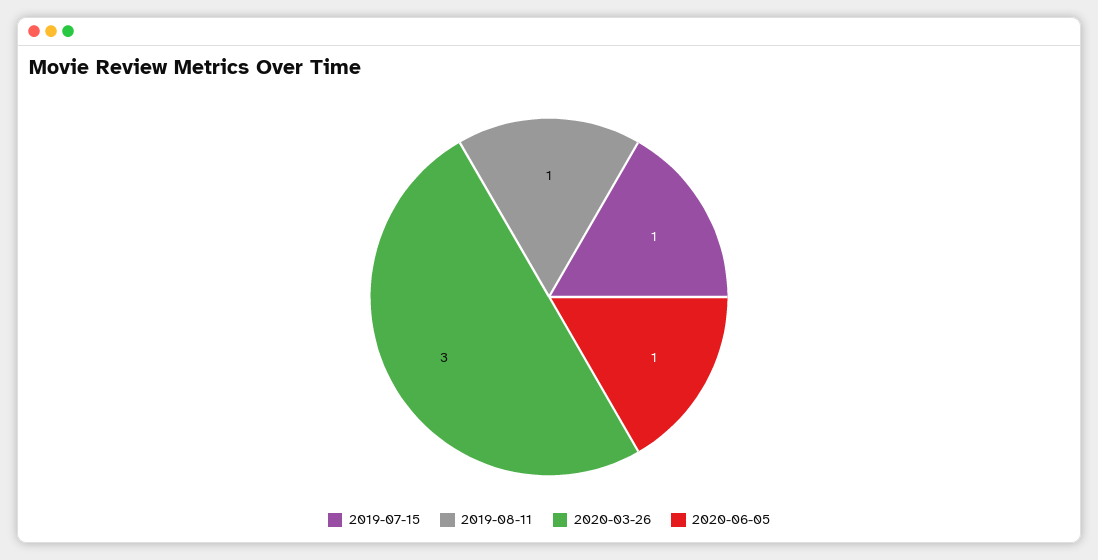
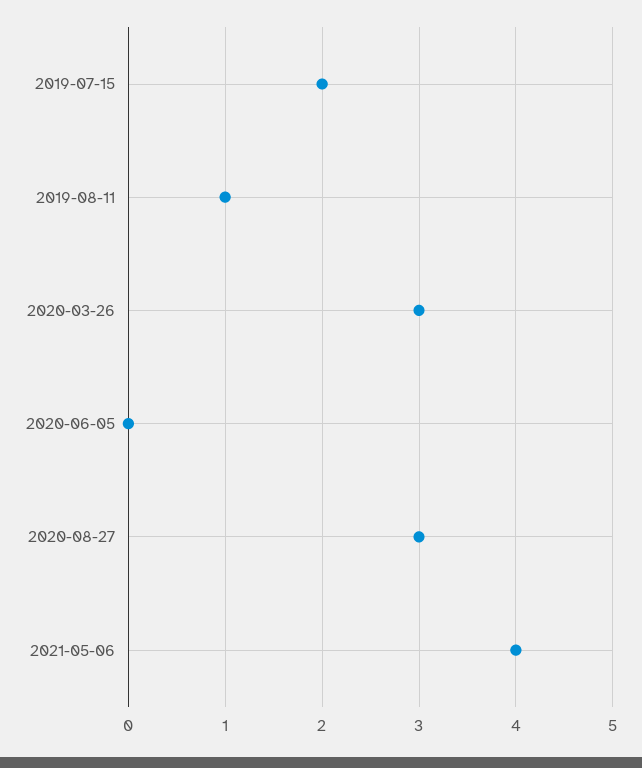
2019-07-15: 1 -> 2
2020-06-05: 1 -> 0
2020-08-27: none -> 3
2021-05-06: none -> 4

